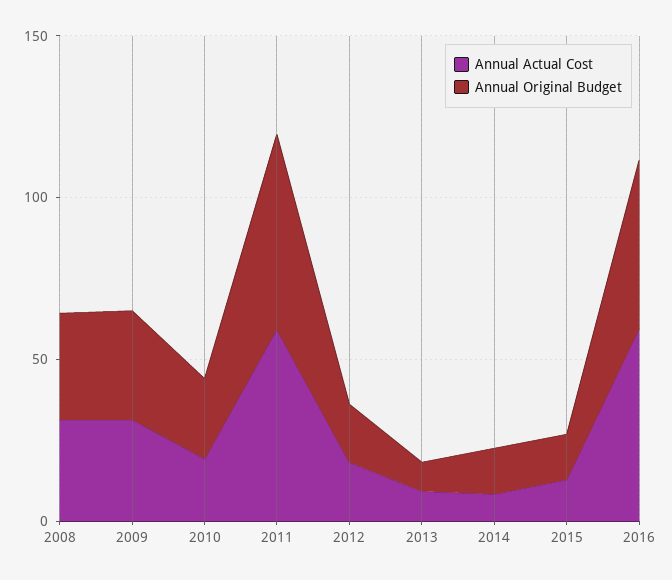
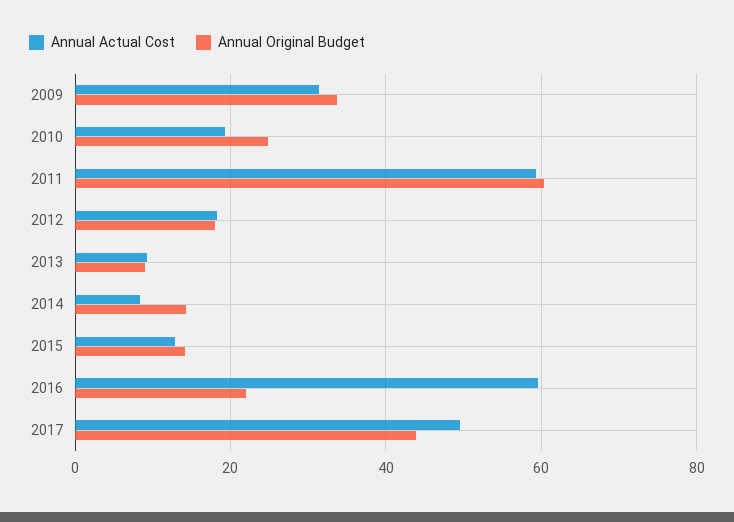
Annual Actual Cost, 2008: 30 -> none
Annual Original Budget, 2008: 30 -> none
Annual Original Budget, 2016: 50 -> 22
Annual Actual Cost, 2017: none -> 50
Annual Original Budget, 2017: none -> 44

